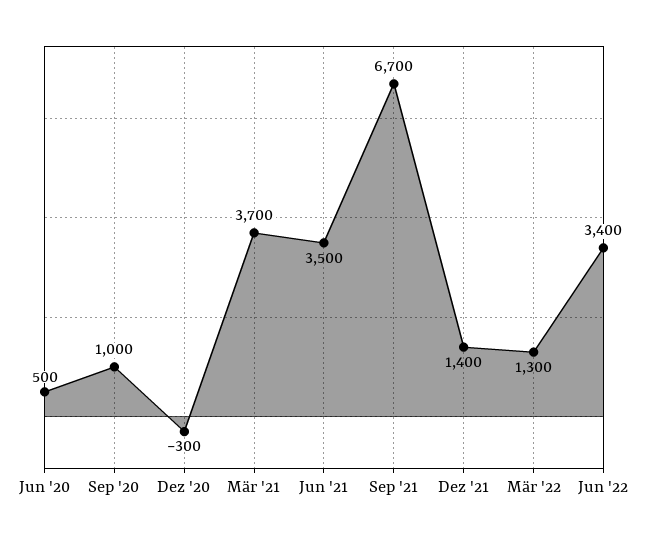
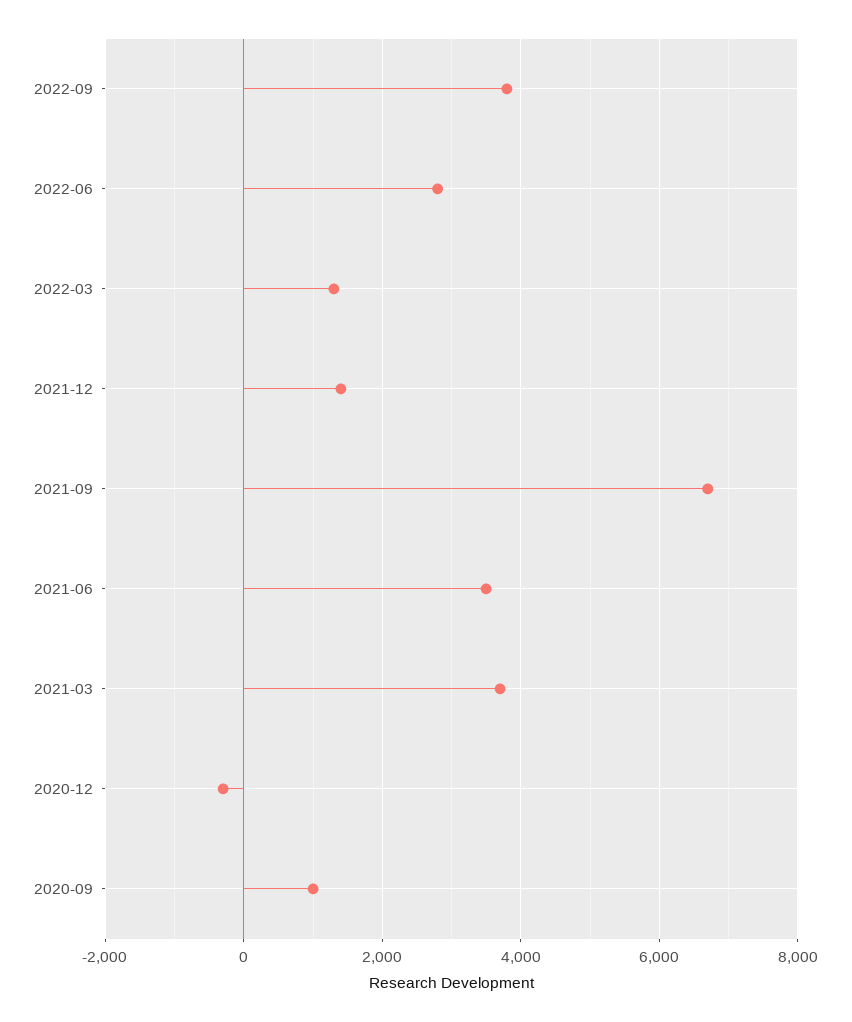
Jun '20: 500 -> none
Jun '22: 3400 -> 2800
2022-09: none -> 3800

